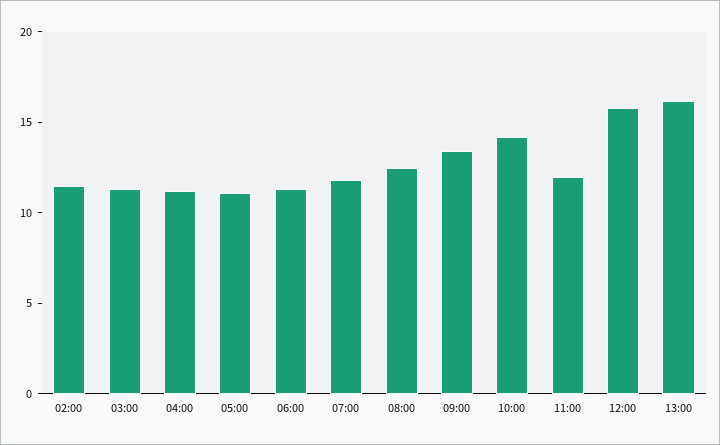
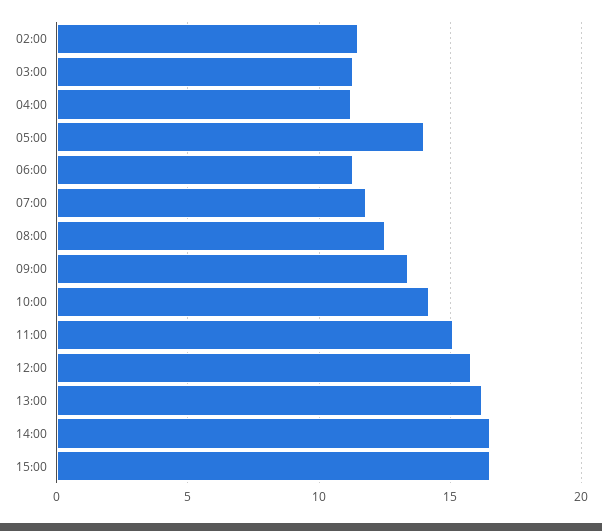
05:00: 11 -> 14
11:00: 12 -> 15
14:00: none -> 16.5
15:00: none -> 16.5

